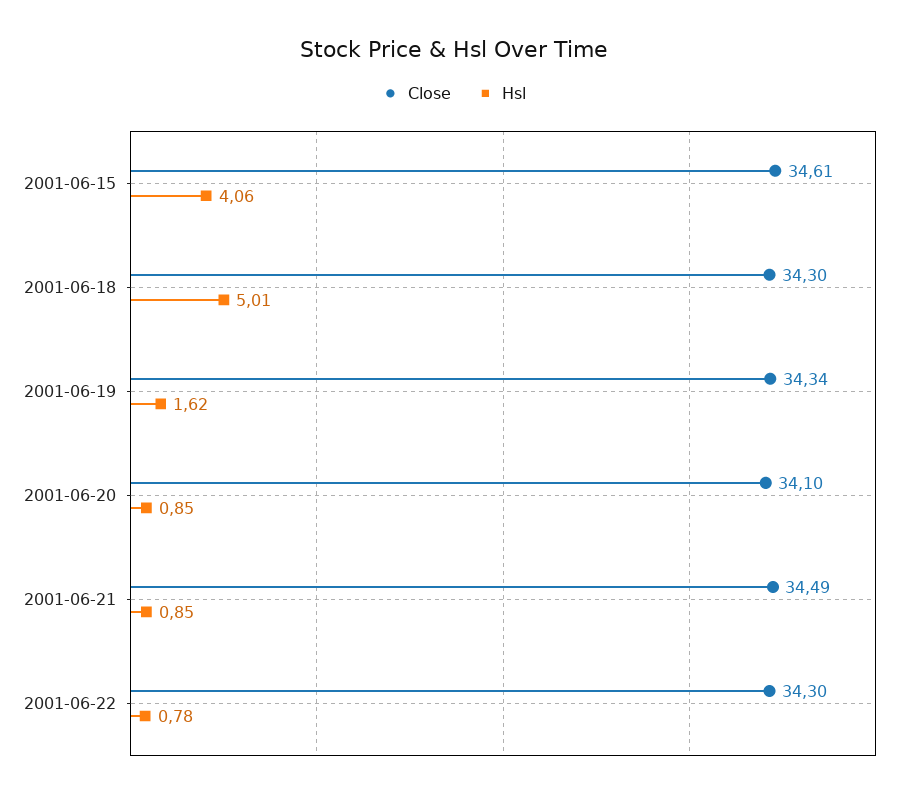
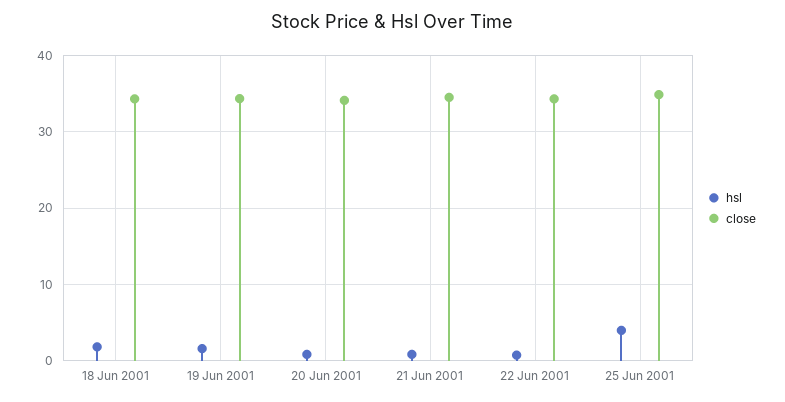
Close, 2001-06-15: 34.61 -> none
Hsl, 2001-06-15: 4.06 -> none
Hsl, 2001-06-18: 5.01 -> 2
Hsl, 25 Jun 2001: none -> 4
Close, 25 Jun 2001: none -> 35

